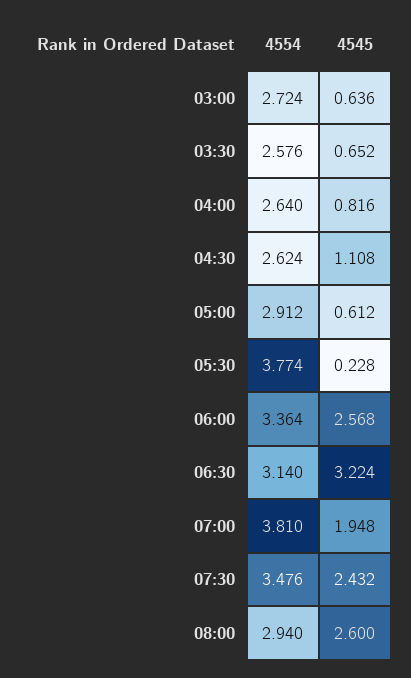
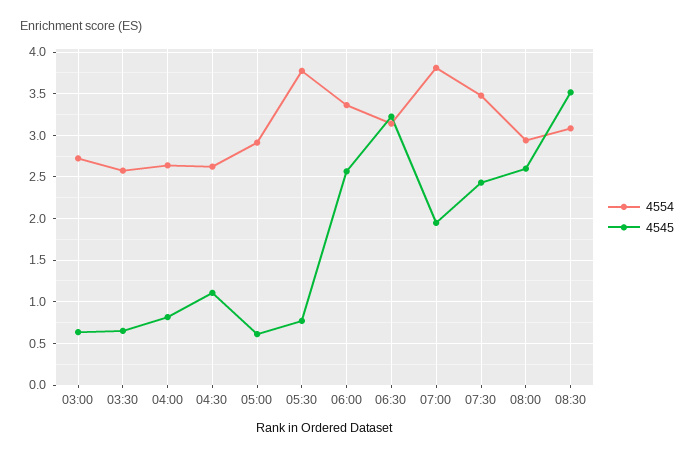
4545, 05:30: 0.228 -> 0.8
4554, 08:30: none -> 3.1
4545, 08:30: none -> 3.5

